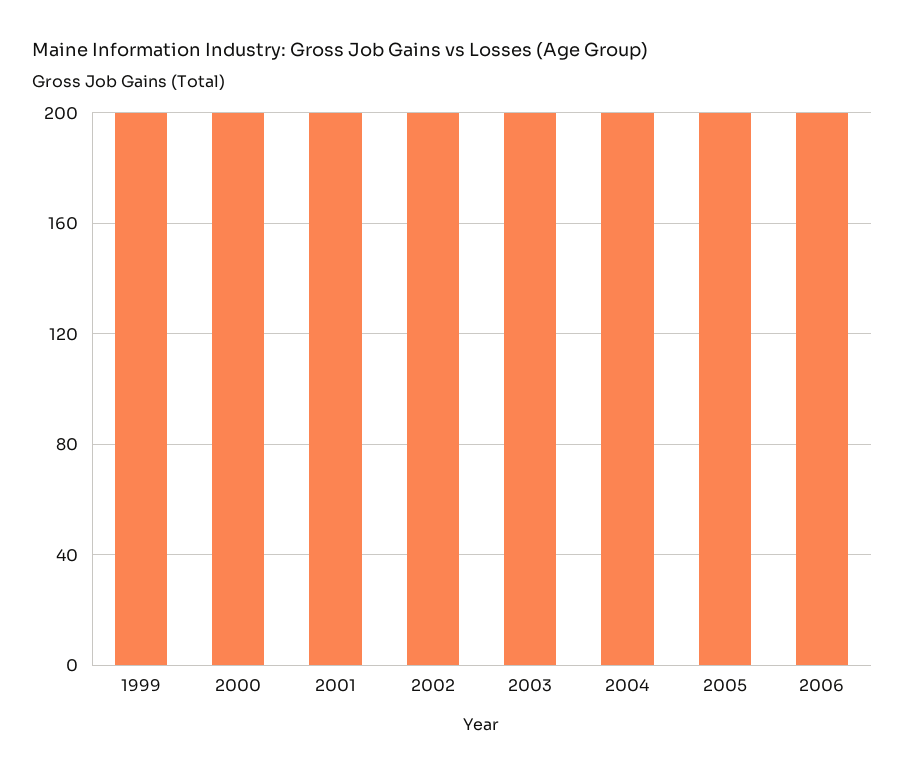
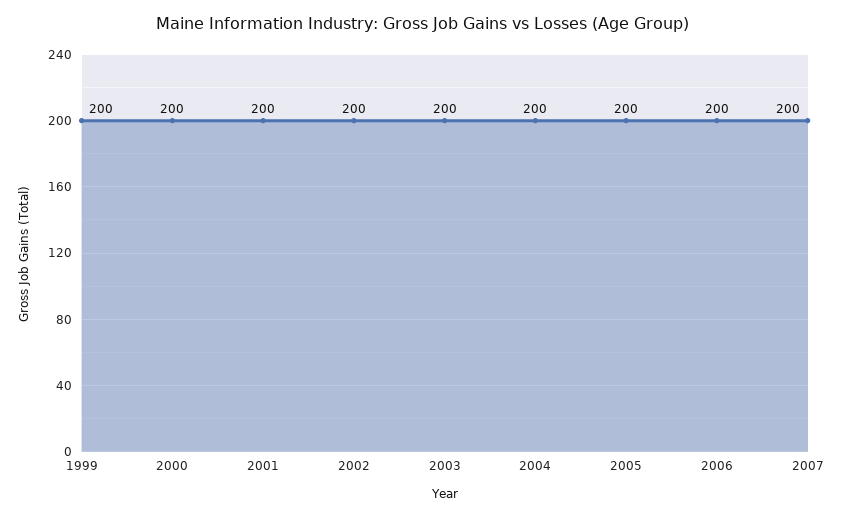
2007: none -> 200

